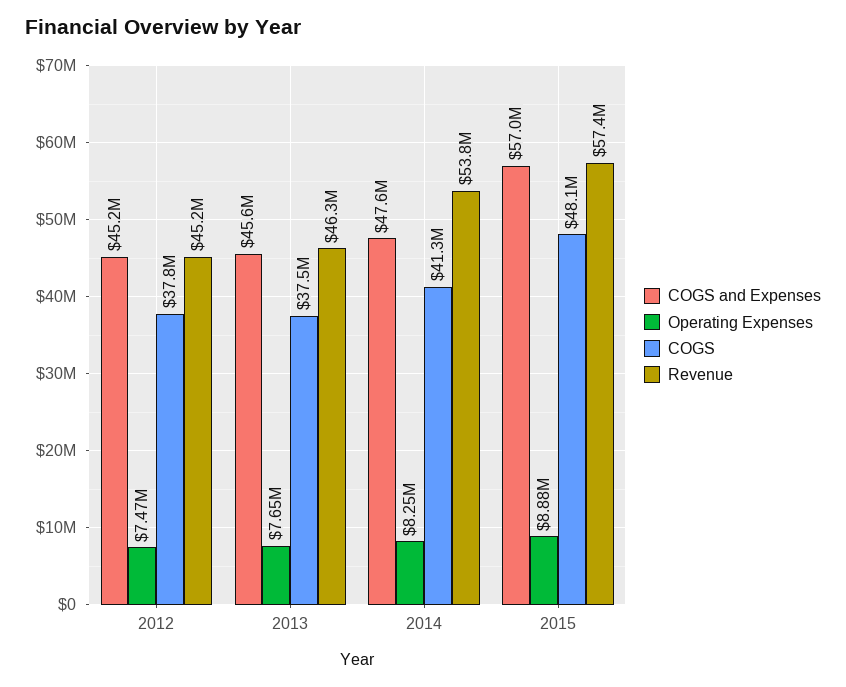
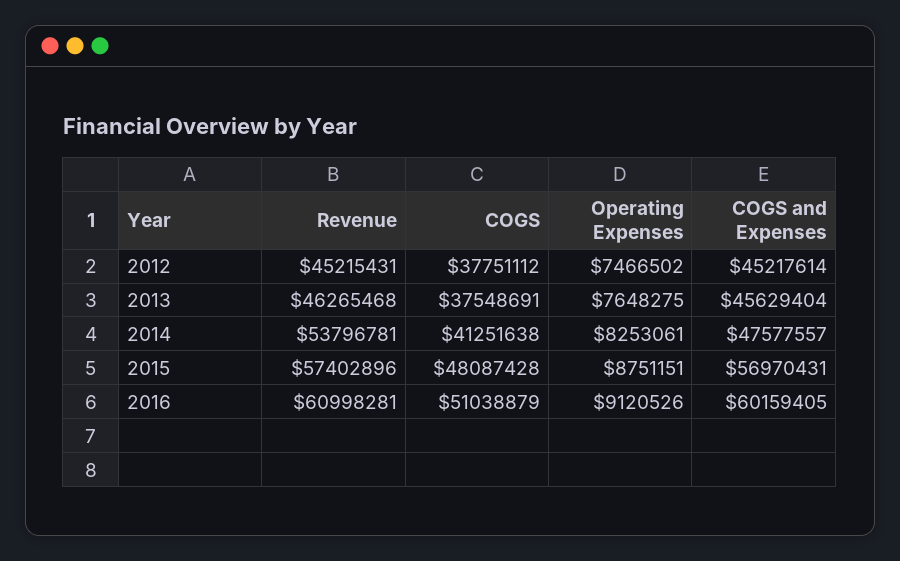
Operating Expenses, 2015: 8880000 -> 8751151
Revenue, 2016: none -> 60998281
COGS, 2016: none -> 51038879
Operating Expenses, 2016: none -> 9120526
COGS and Expenses, 2016: none -> 60159405

